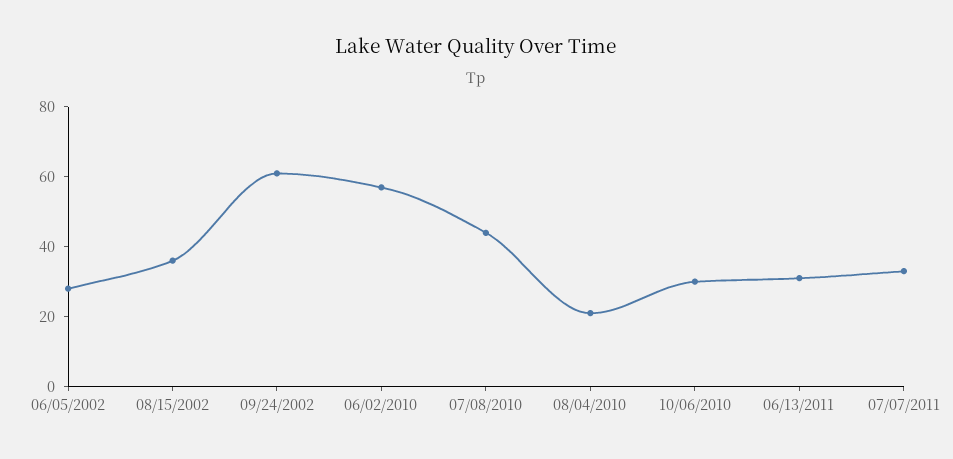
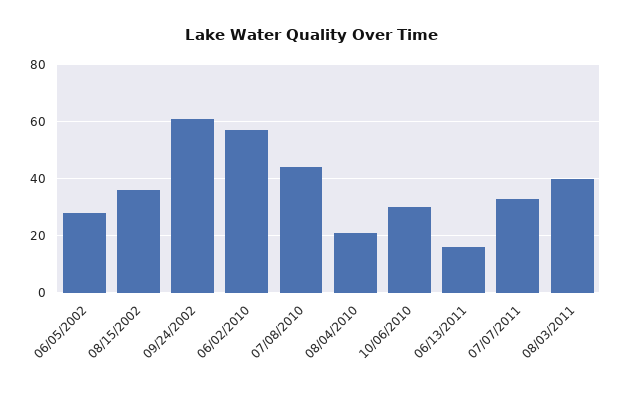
06/13/2011: 30 -> 15
08/03/2011: none -> 40

